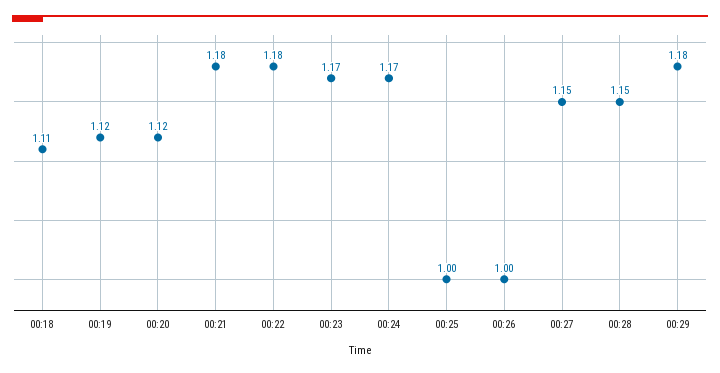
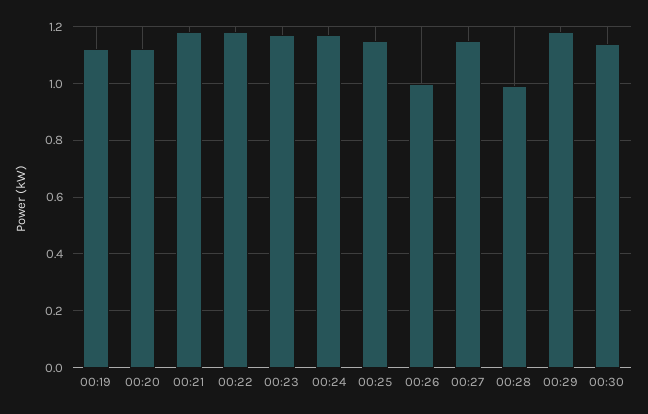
00:18: 1.11 -> none
00:25: 1 -> 1.15
00:28: 1.15 -> 1
00:30: none -> 1.15

